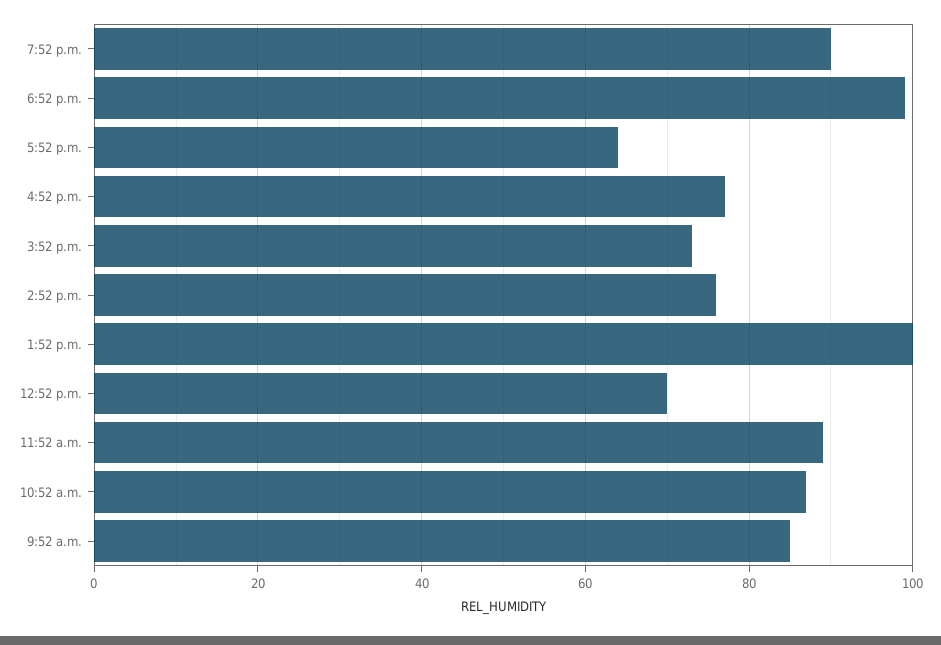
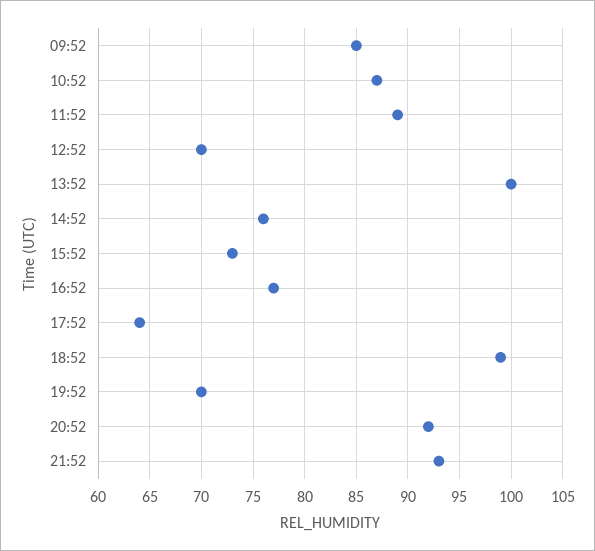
7:52 p.m.: 90 -> 70
20:52: none -> 92
21:52: none -> 93

